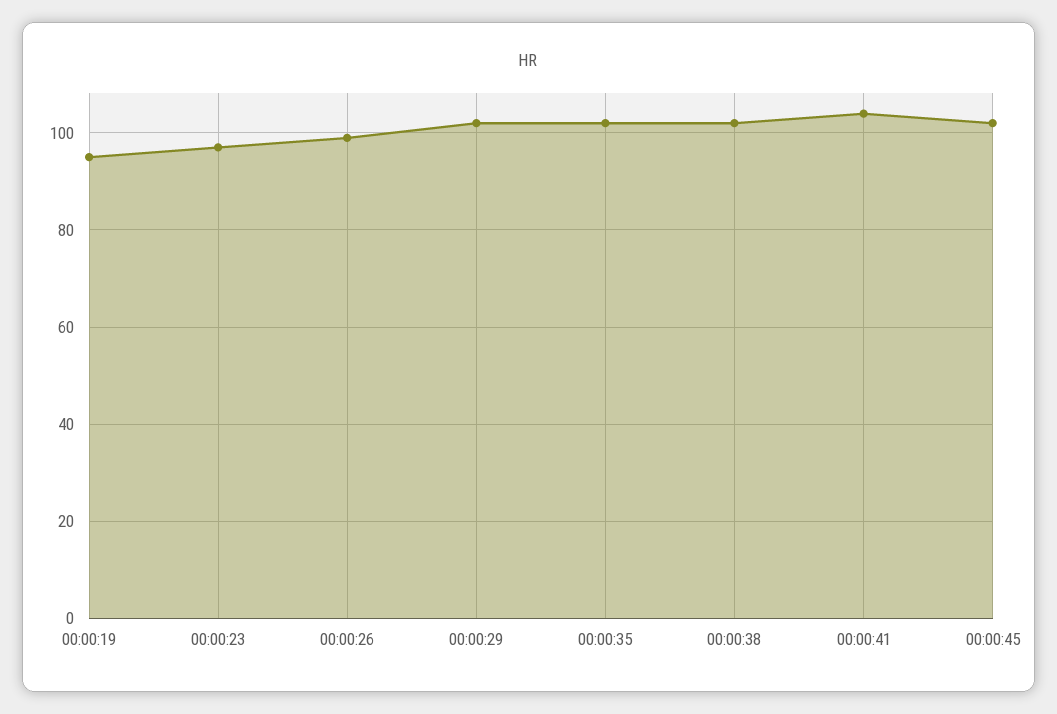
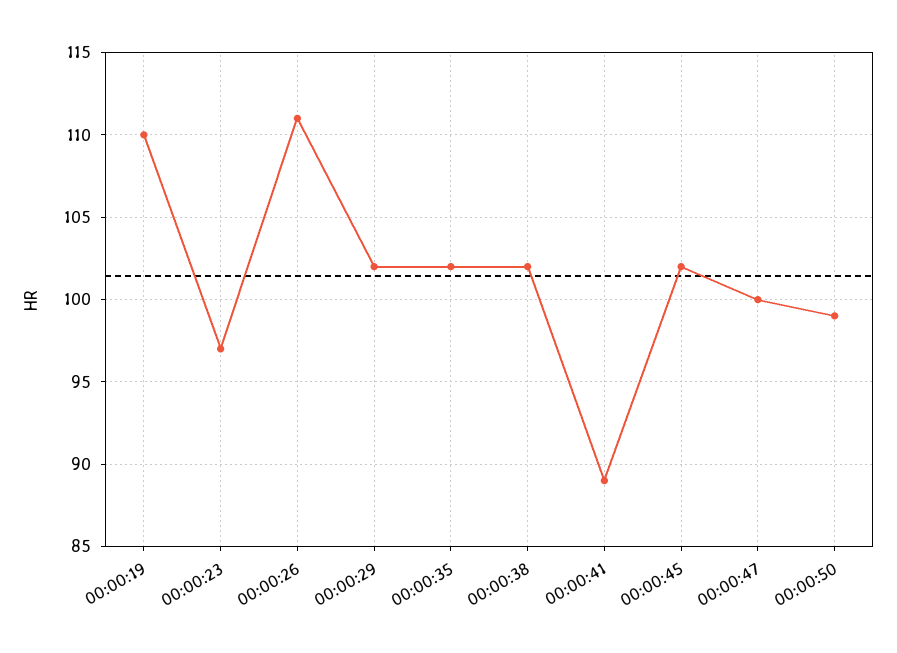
00:00:19: 95 -> 110
00:00:26: 100 -> 111
00:00:41: 105 -> 89
00:00:47: none -> 100
00:00:50: none -> 99

